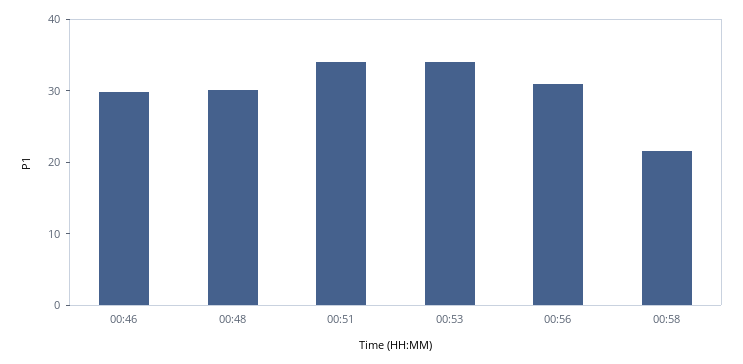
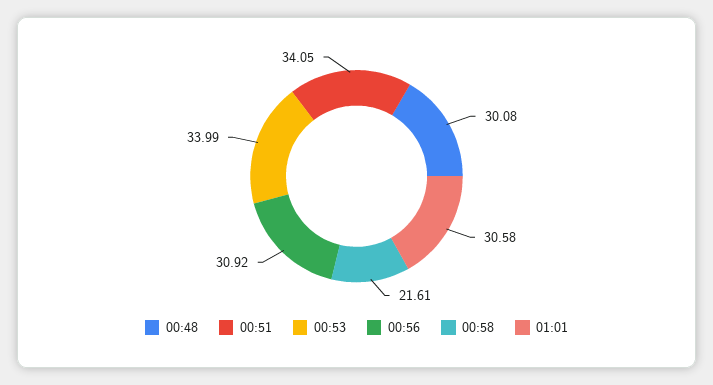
00:46: 30 -> none
01:01: none -> 30.58

